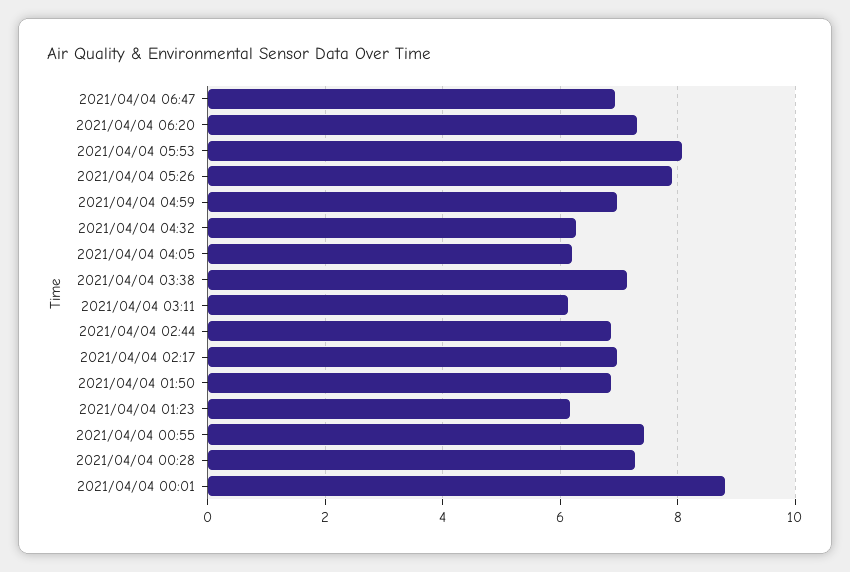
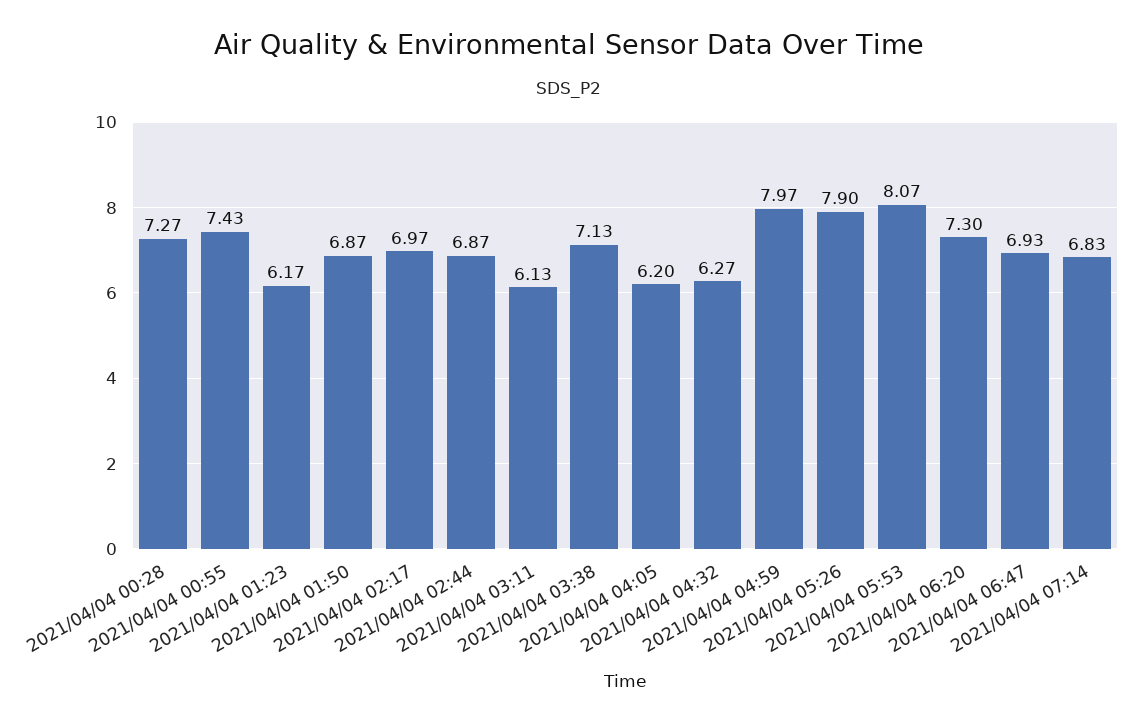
2021/04/04 04:59: 7 -> 7.97
2021/04/04 00:01: 8.8 -> none
2021/04/04 07:14: none -> 6.83

